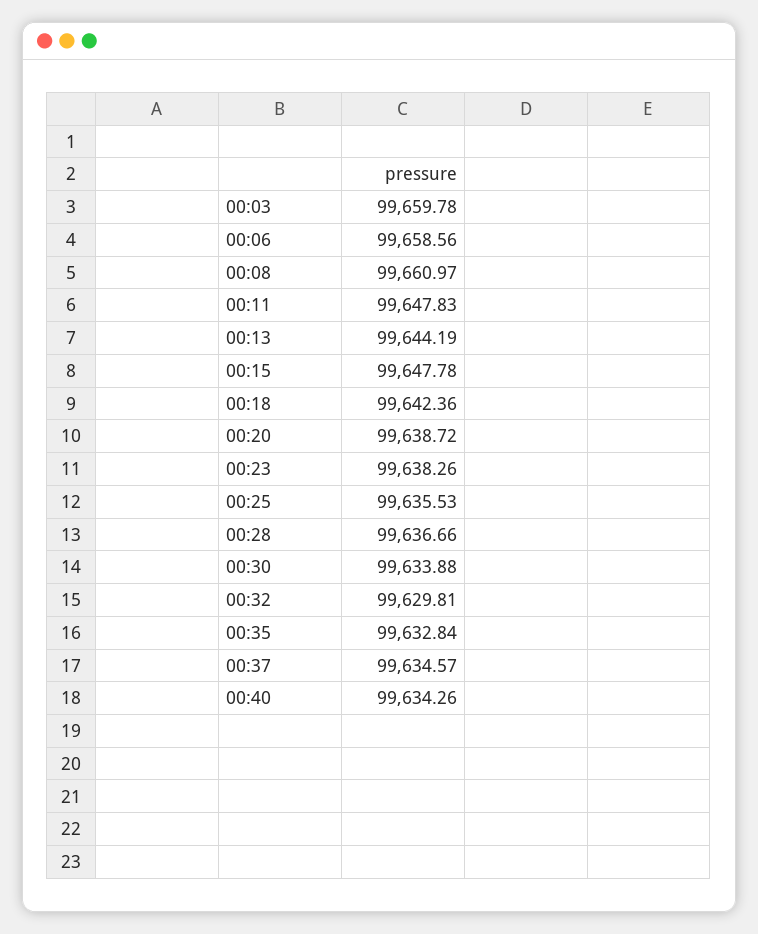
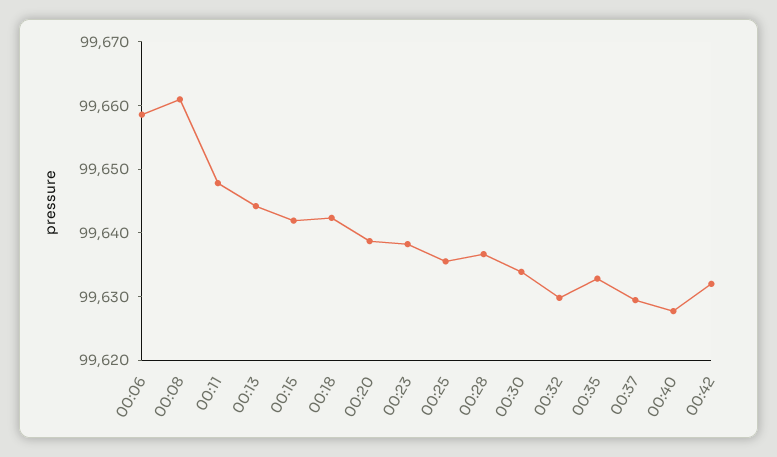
00:03: 99659.78 -> none
00:15: 99647.78 -> 99642
00:37: 99634.57 -> 99630
00:40: 99634.26 -> 99628
00:42: none -> 99632

